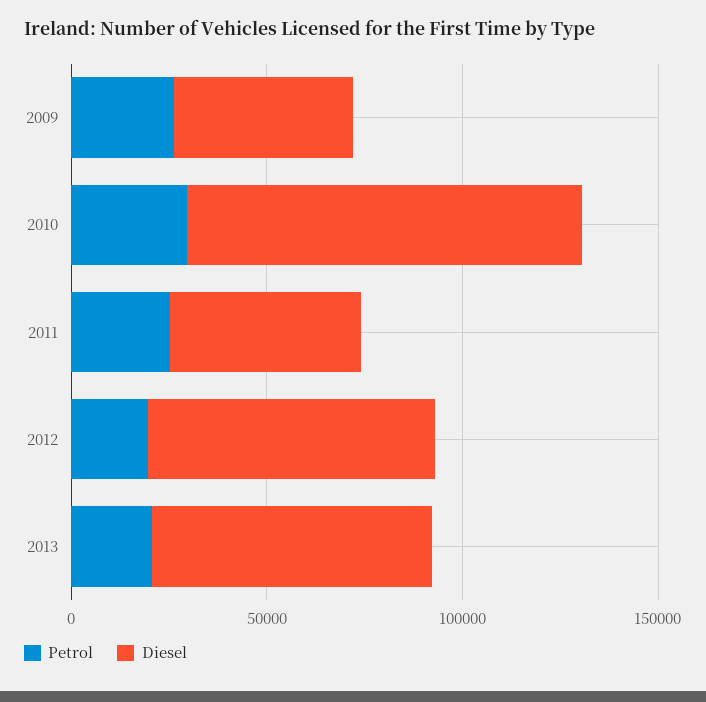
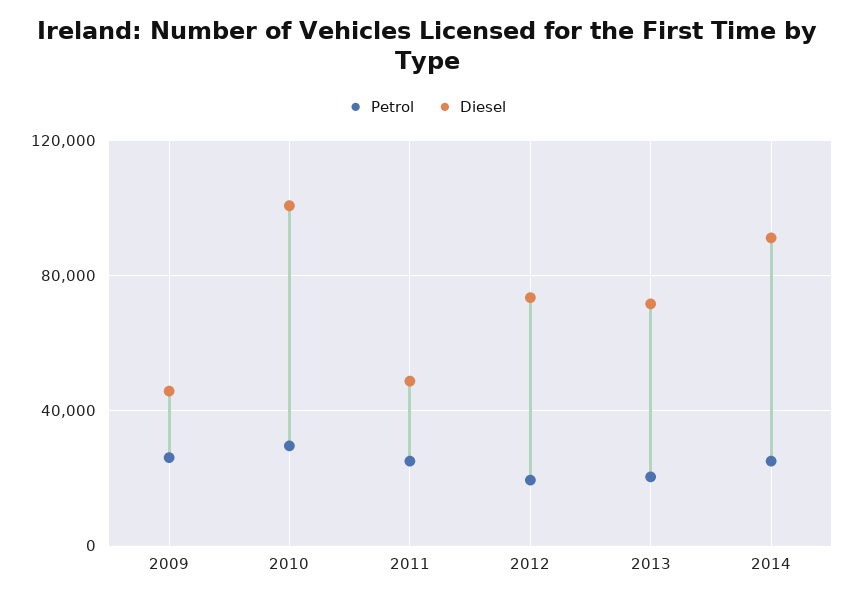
Petrol, 2014: none -> 25000
Diesel, 2014: none -> 90000

